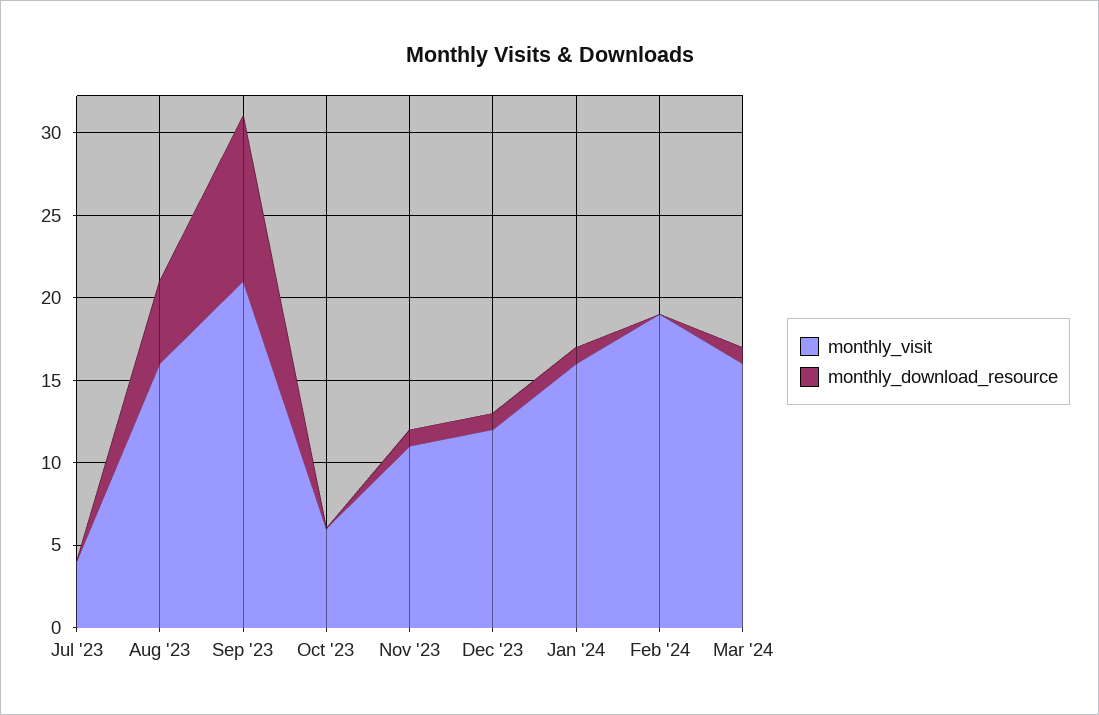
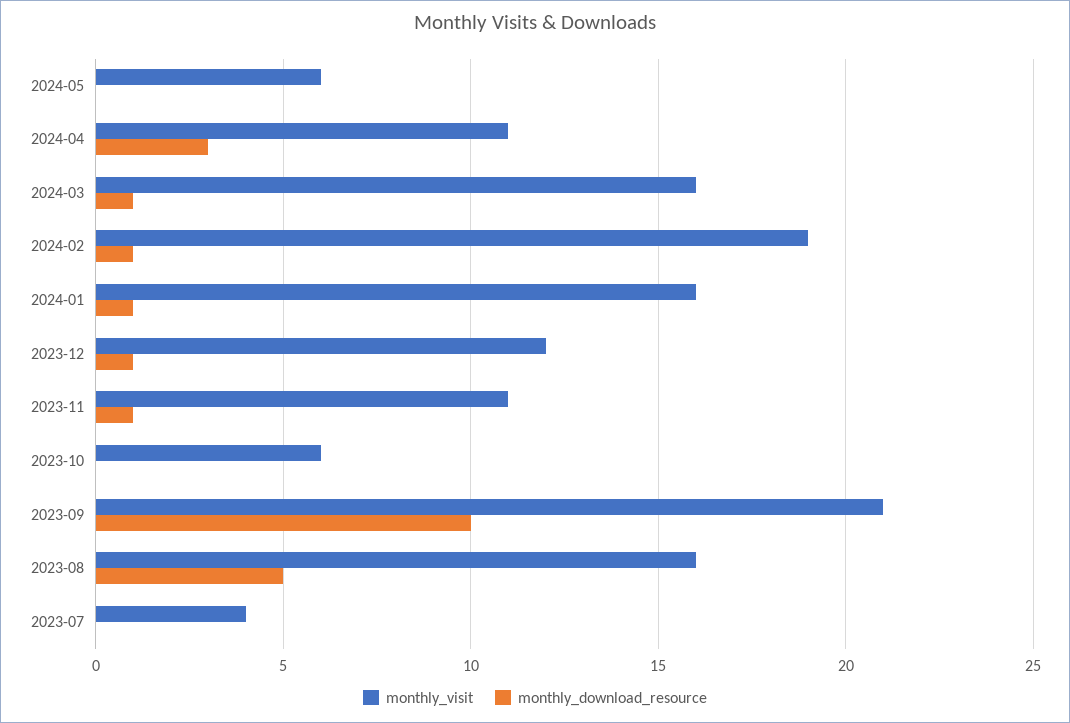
monthly_download_resource, Feb '24: 0 -> 1
monthly_visit, 2024-05: none -> 6
monthly_download_resource, 2024-05: none -> 0
monthly_visit, 2024-04: none -> 11
monthly_download_resource, 2024-04: none -> 3

